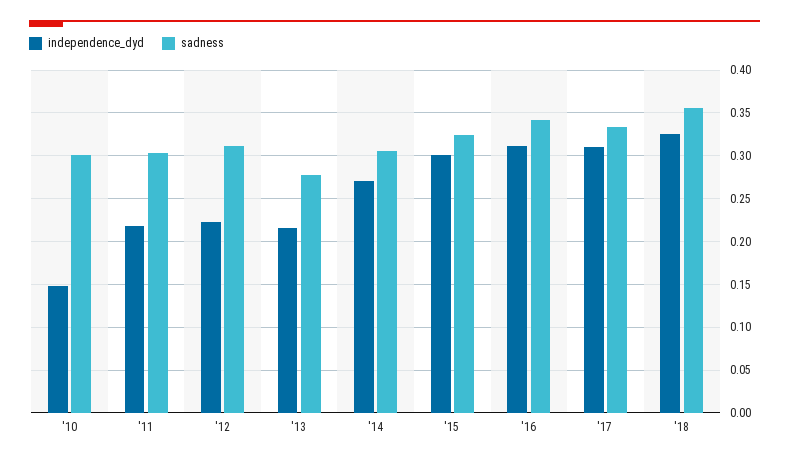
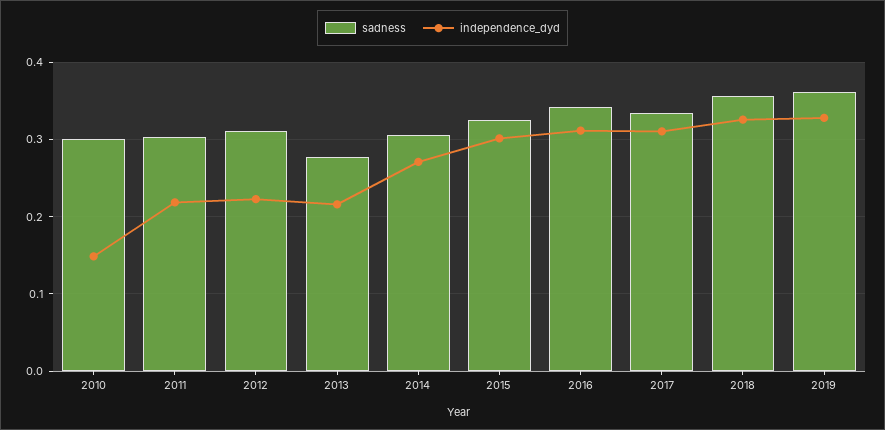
sadness, 2019: none -> 0.36
independence_dyd, 2019: none -> 0.33

